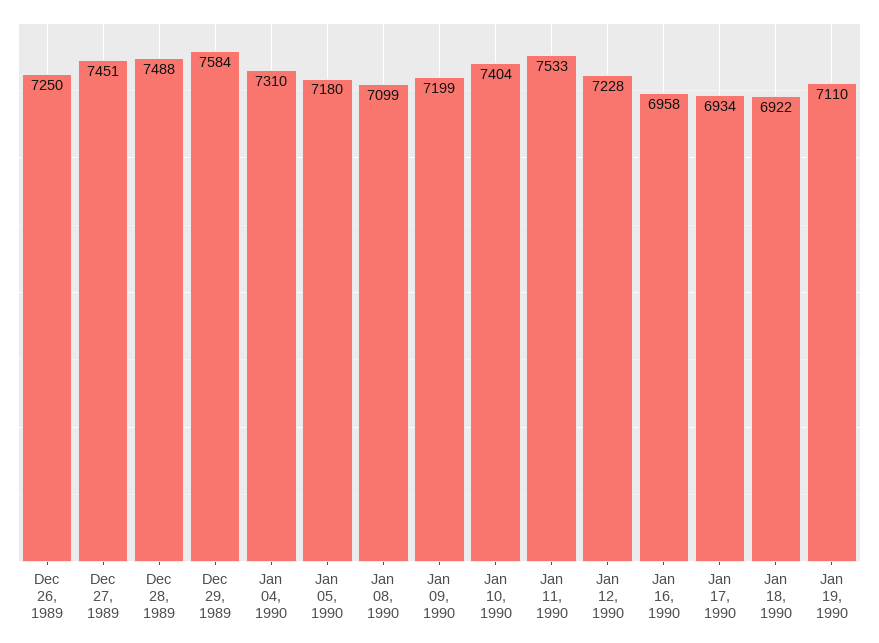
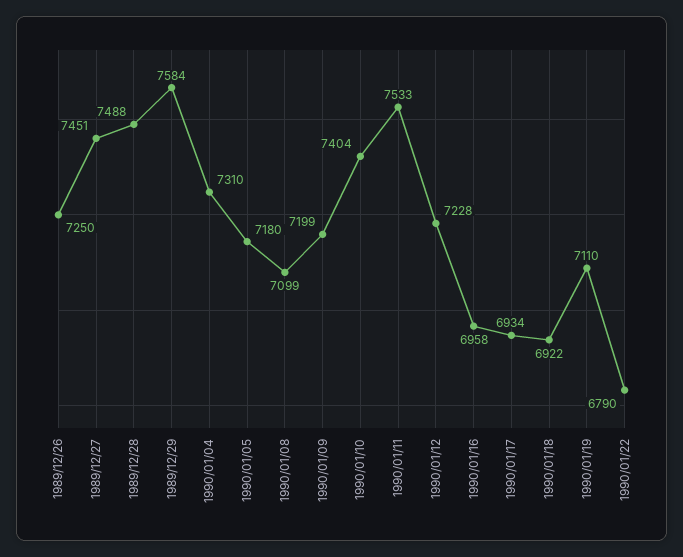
1990/01/22: none -> 6790

